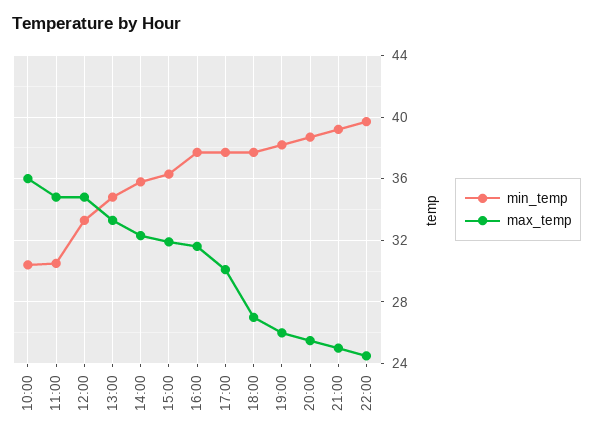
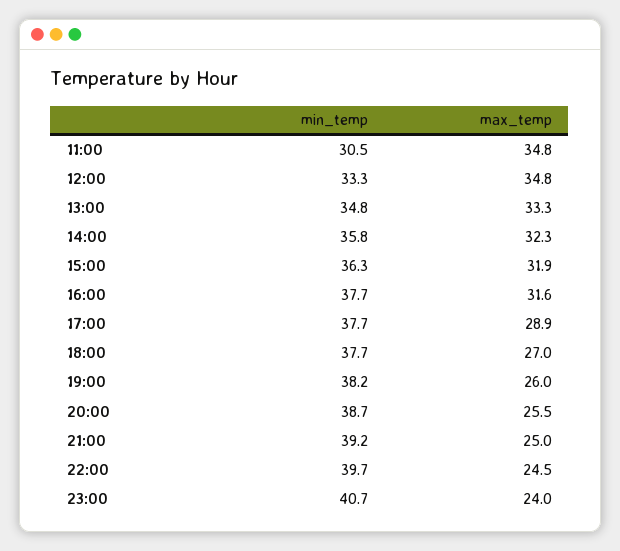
min_temp, 10:00: 30.5 -> none
max_temp, 10:00: 36 -> none
max_temp, 17:00: 30 -> 28.9
min_temp, 23:00: none -> 40.7
max_temp, 23:00: none -> 24

